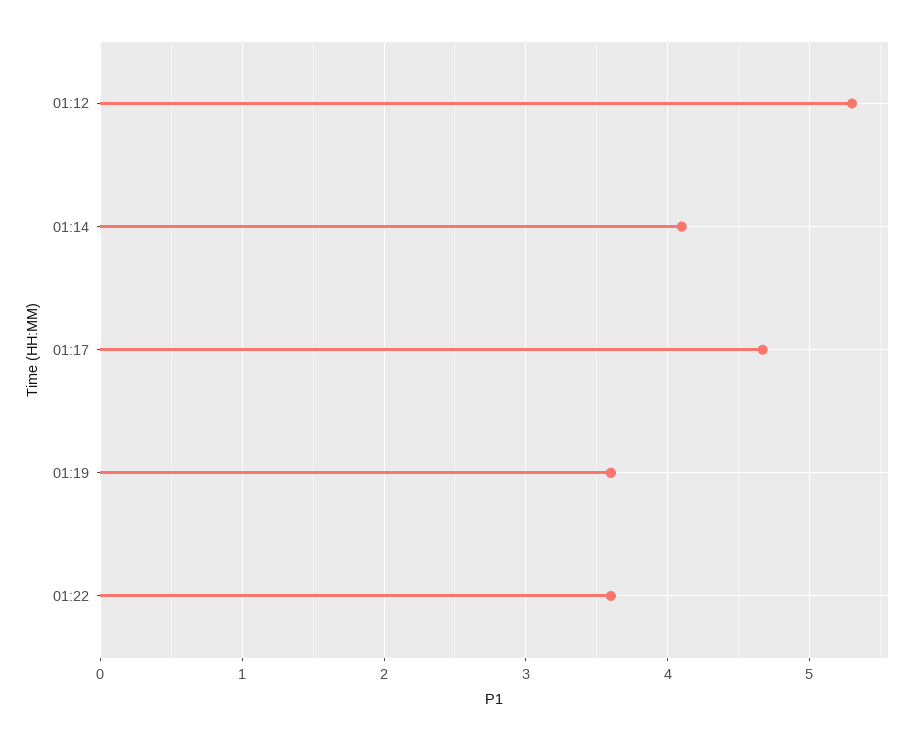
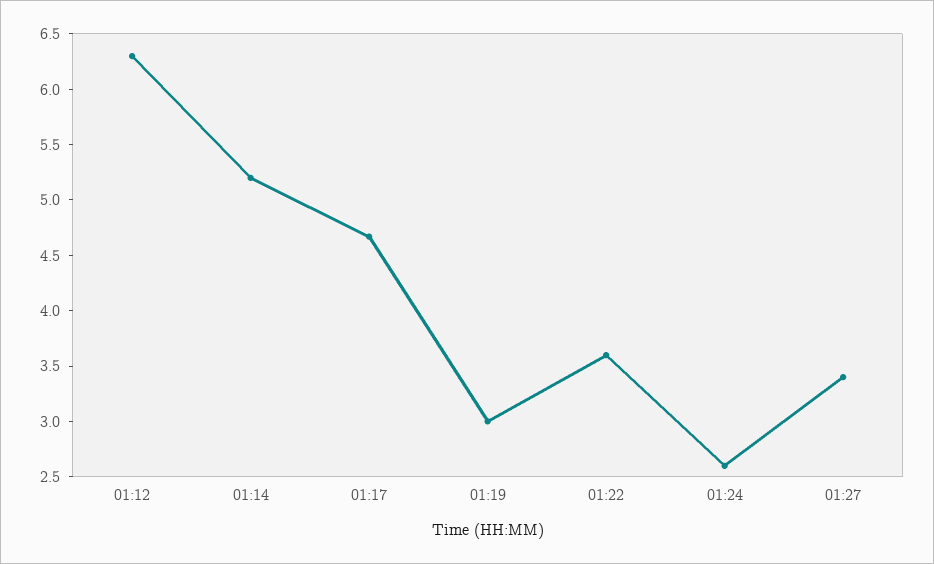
01:12: 5.3 -> 6.3
01:14: 4.1 -> 5.2
01:19: 3.6 -> 3
01:24: none -> 2.6
01:27: none -> 3.4

